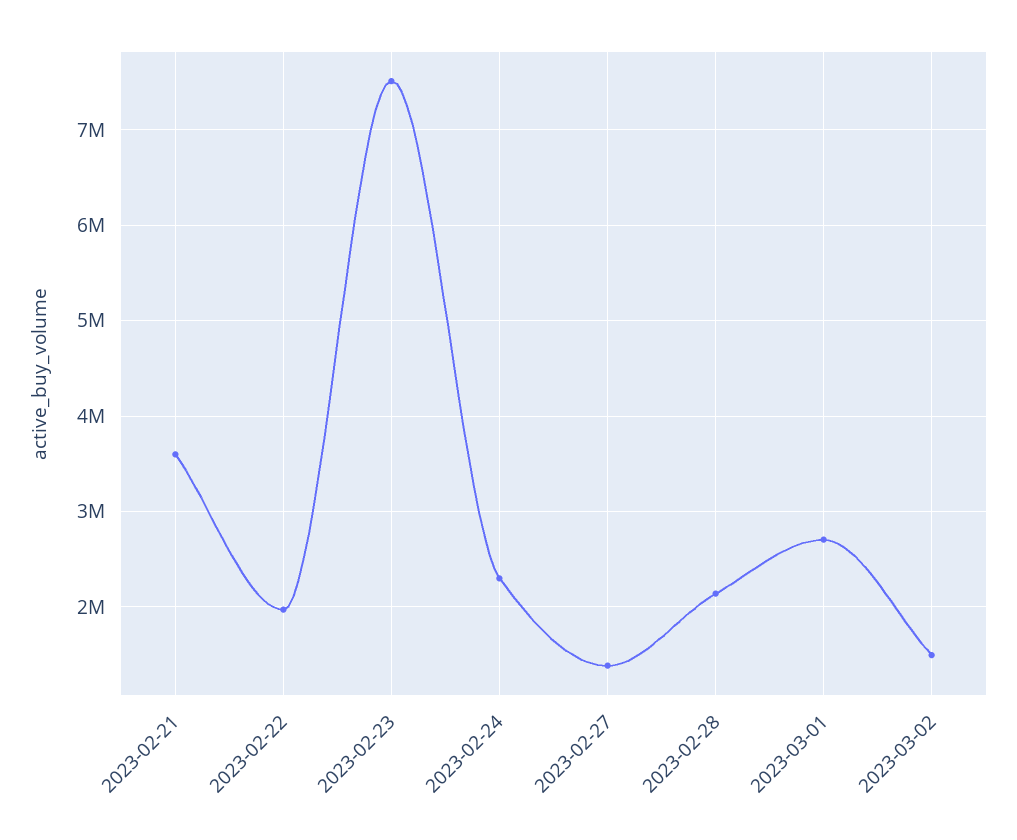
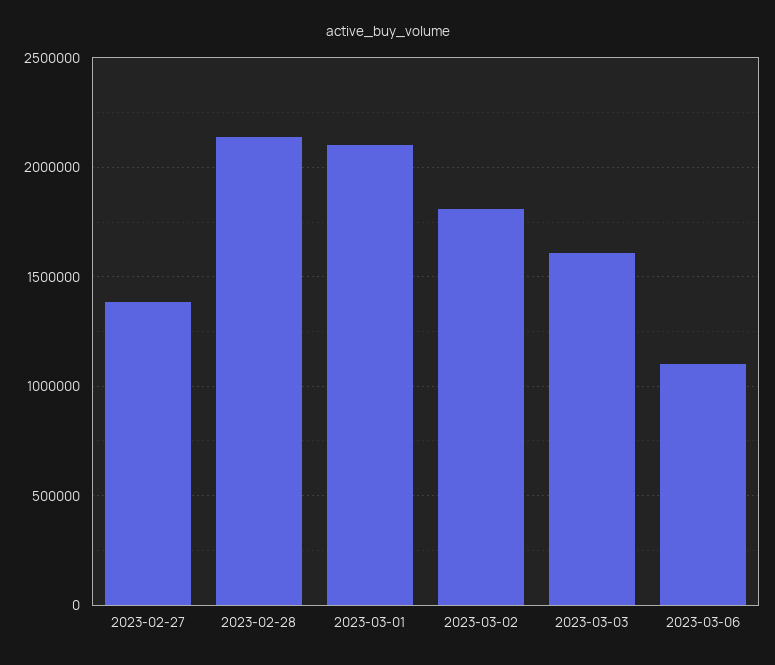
2023-02-21: 3600000 -> none
2023-02-22: 2000000 -> none
2023-02-23: 7500000 -> none
2023-02-24: 2300000 -> none
2023-03-01: 2700000 -> 2100000
2023-03-02: 1500000 -> 1800000
2023-03-03: none -> 1600000
2023-03-06: none -> 1100000

